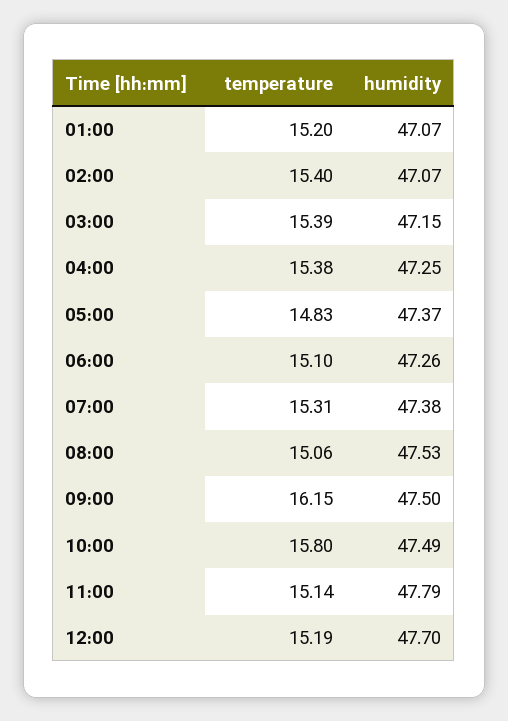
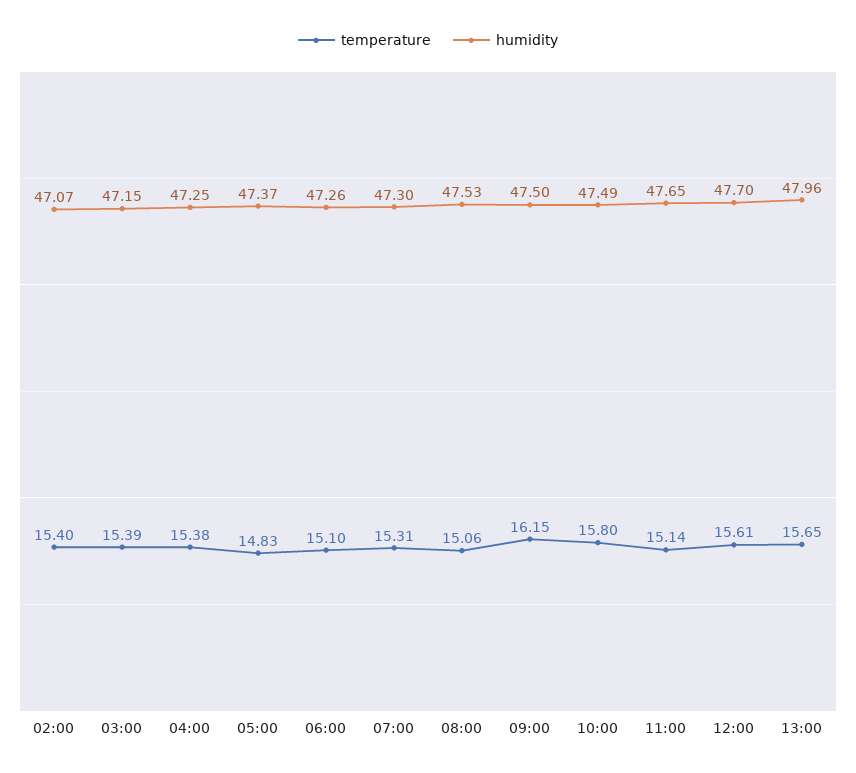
temperature, 01:00: 15.2 -> none
humidity, 01:00: 47.07 -> none
humidity, 07:00: 47.38 -> 47.3
humidity, 11:00: 47.79 -> 47.65
temperature, 12:00: 15.19 -> 15.61
temperature, 13:00: none -> 15.65
humidity, 13:00: none -> 47.96

